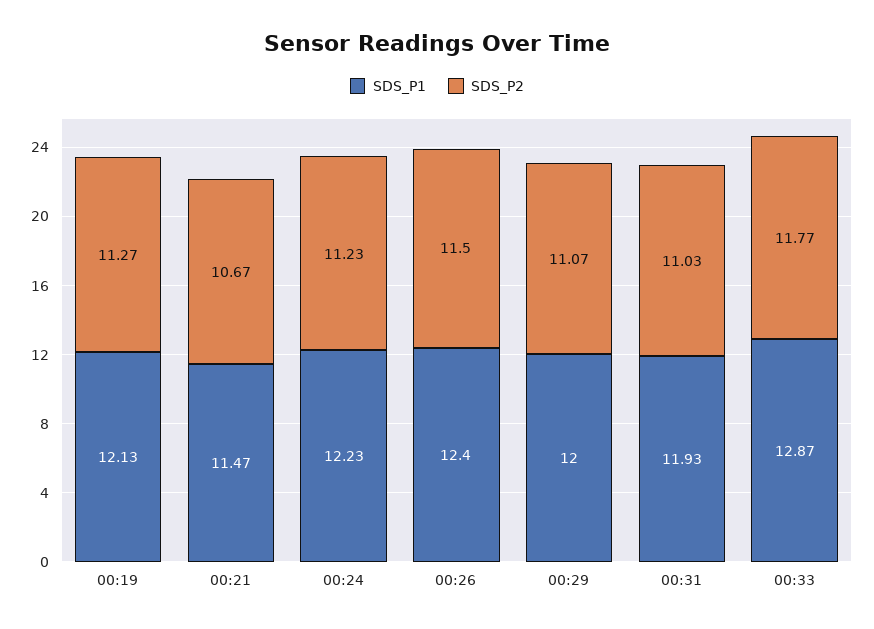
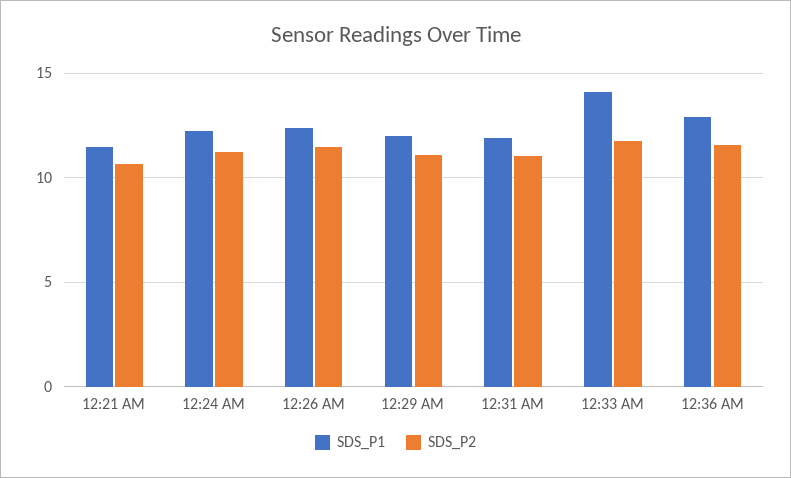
SDS_P1, 00:19: 12.13 -> none
SDS_P2, 00:19: 11.27 -> none
SDS_P1, 00:33: 12.87 -> 14
SDS_P1, 12:36 AM: none -> 13
SDS_P2, 12:36 AM: none -> 11.5

